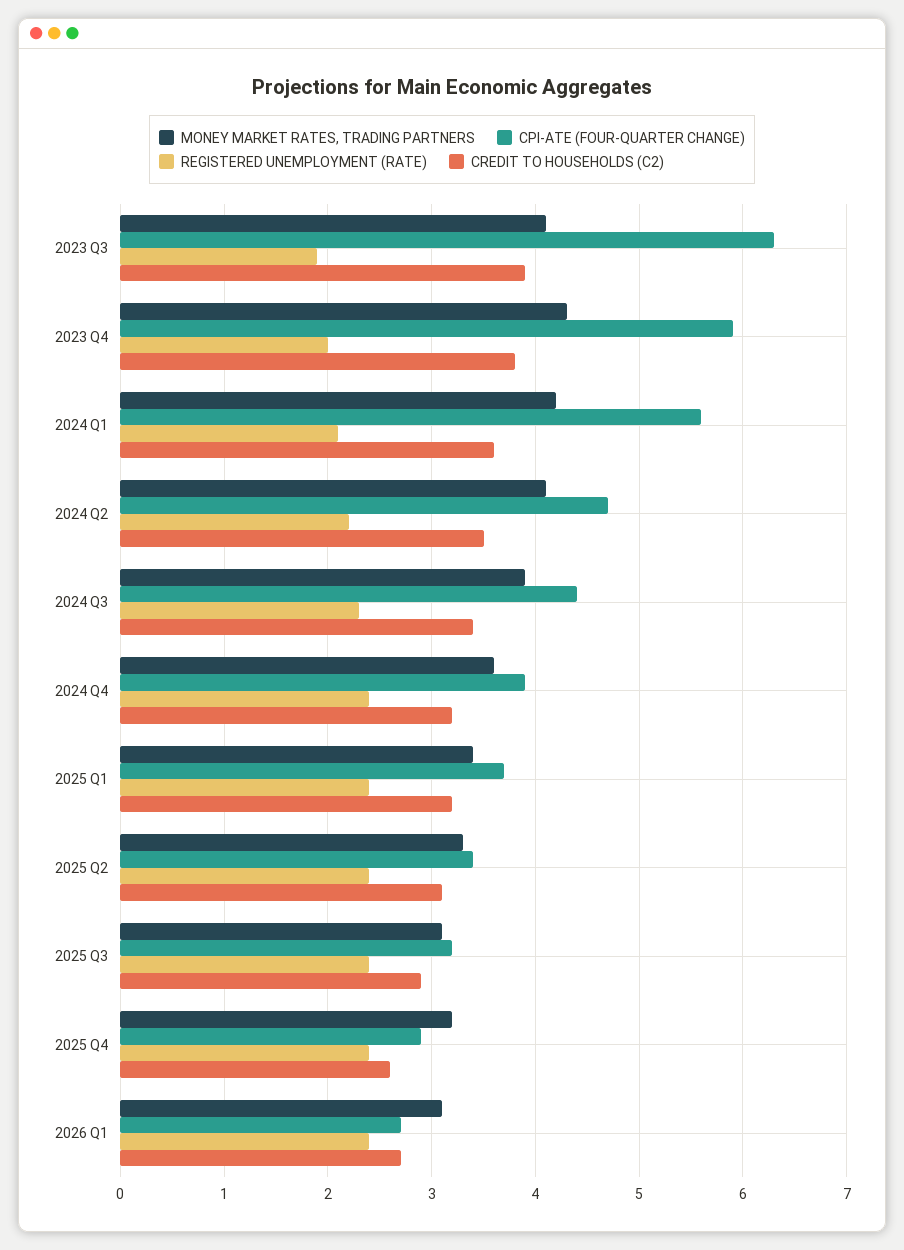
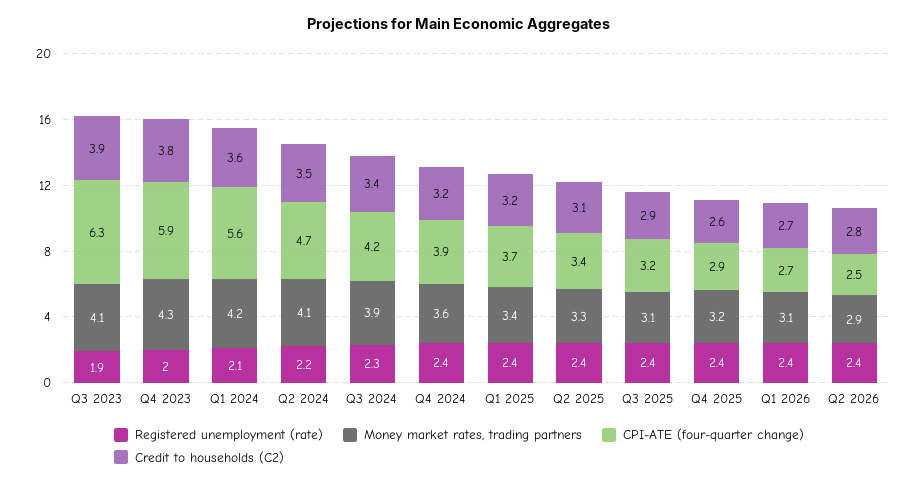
CPI-ATE (FOUR-QUARTER CHANGE), 2024 Q3: 4.4 -> 4.2
REGISTERED UNEMPLOYMENT (RATE), Q2 2026: none -> 2.4
MONEY MARKET RATES, TRADING PARTNERS, Q2 2026: none -> 2.9
CPI-ATE (FOUR-QUARTER CHANGE), Q2 2026: none -> 2.5
CREDIT TO HOUSEHOLDS (C2), Q2 2026: none -> 2.8

